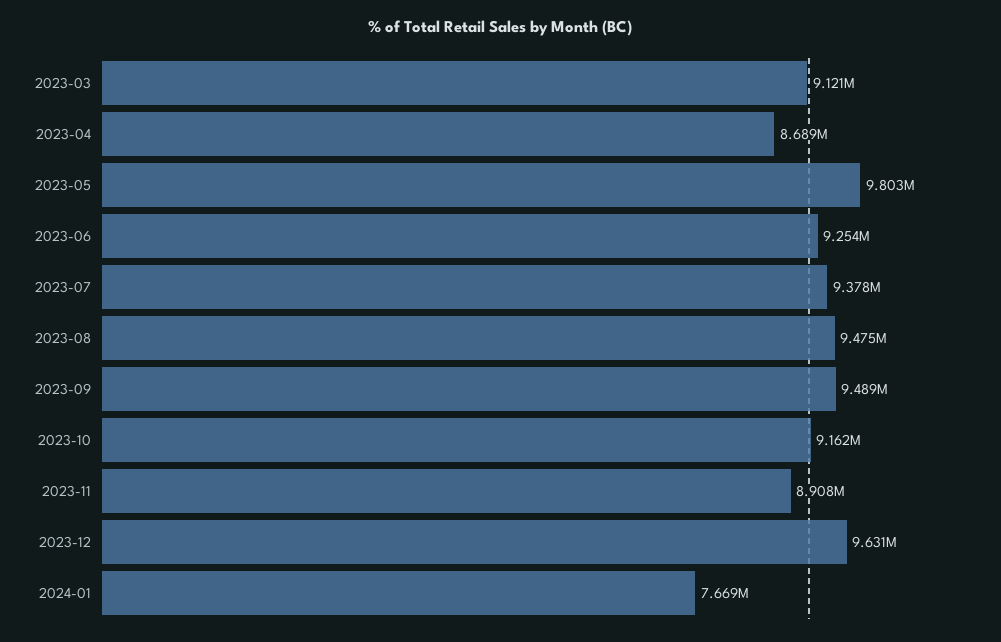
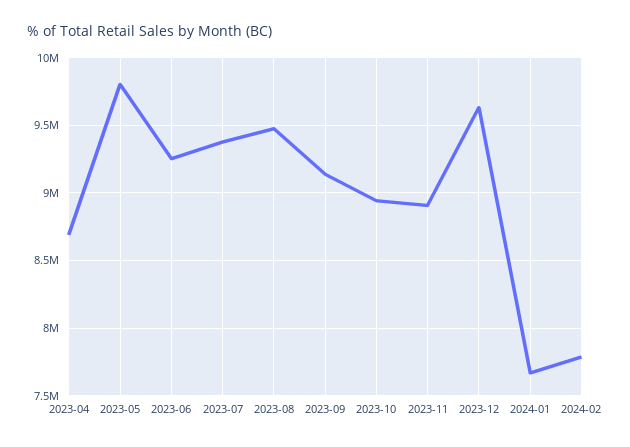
2023-03: 9121000 -> none
2023-09: 9489000 -> 9150000
2023-10: 9162000 -> 8950000
2024-02: none -> 7800000

